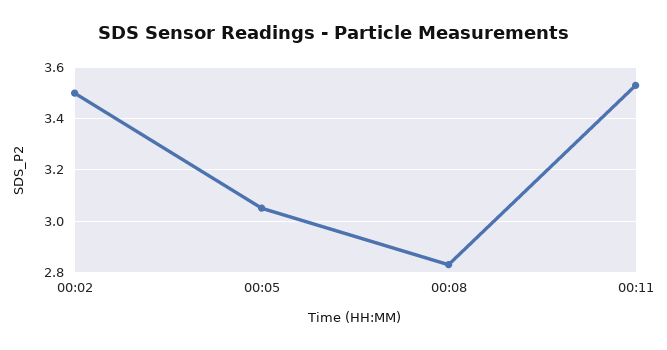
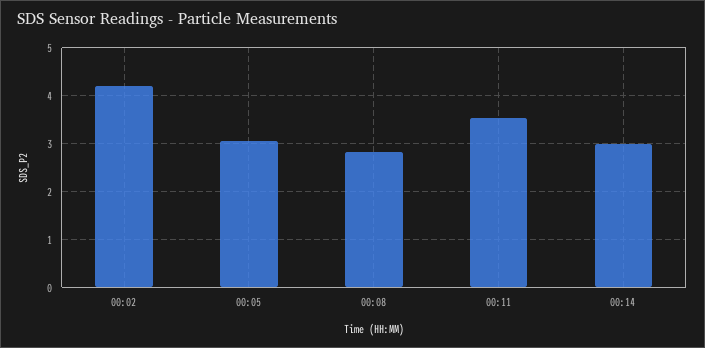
00:02: 3.5 -> 4.2
00:14: none -> 3

